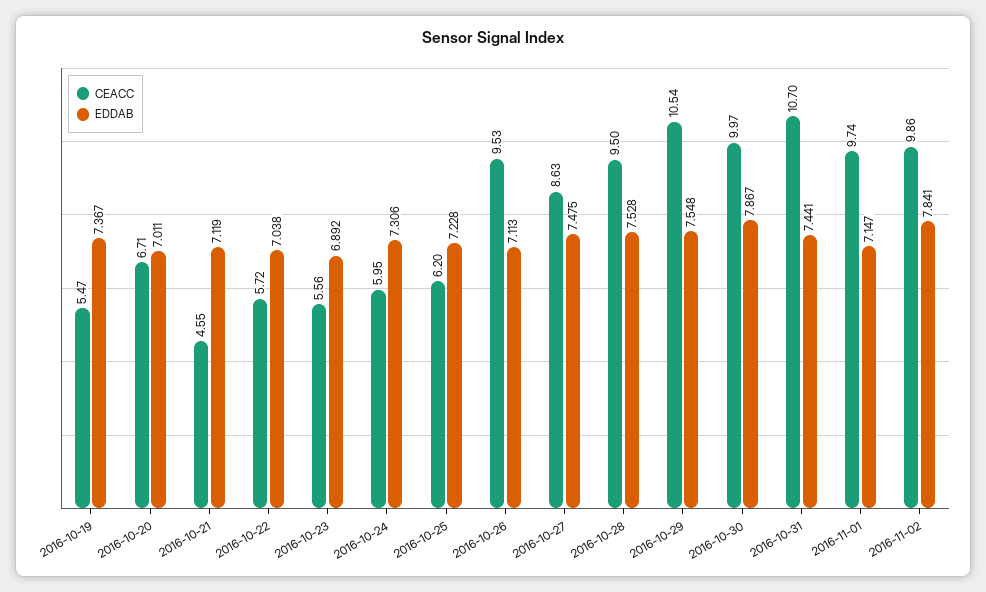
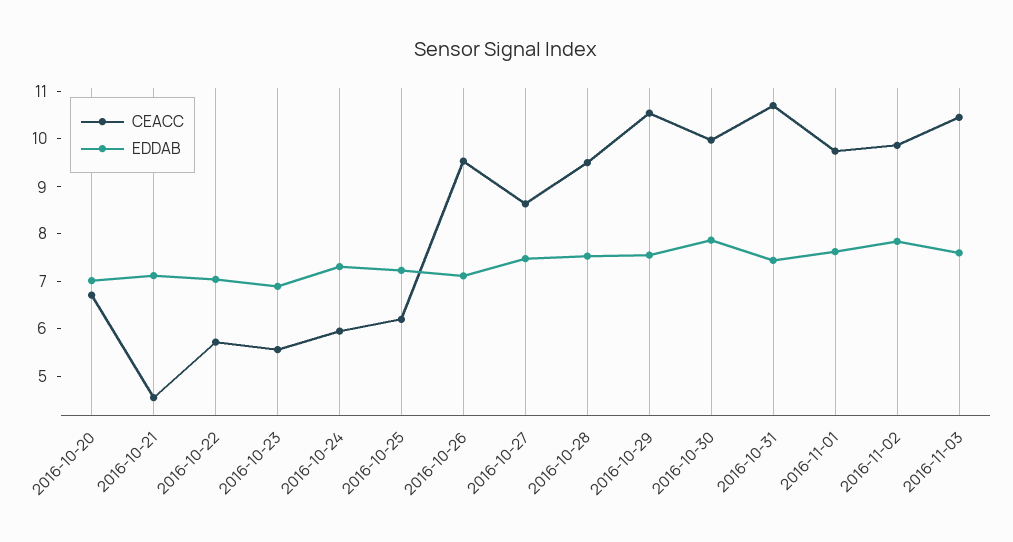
CEACC, 2016-10-19: 5.47 -> none
EDDAB, 2016-10-19: 7.367 -> none
EDDAB, 2016-11-01: 7.147 -> 7.6
CEACC, 2016-11-03: none -> 10.4
EDDAB, 2016-11-03: none -> 7.6

